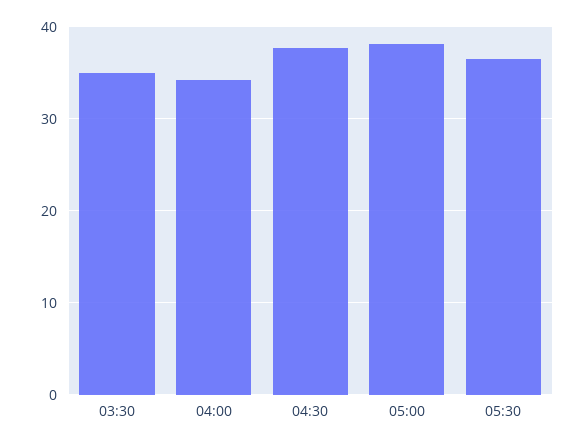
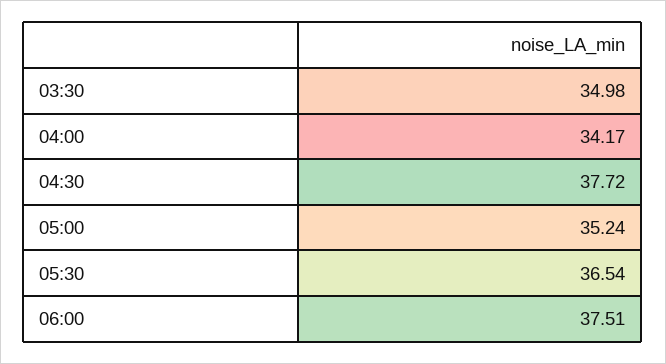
05:00: 38 -> 35.24
06:00: none -> 37.51

